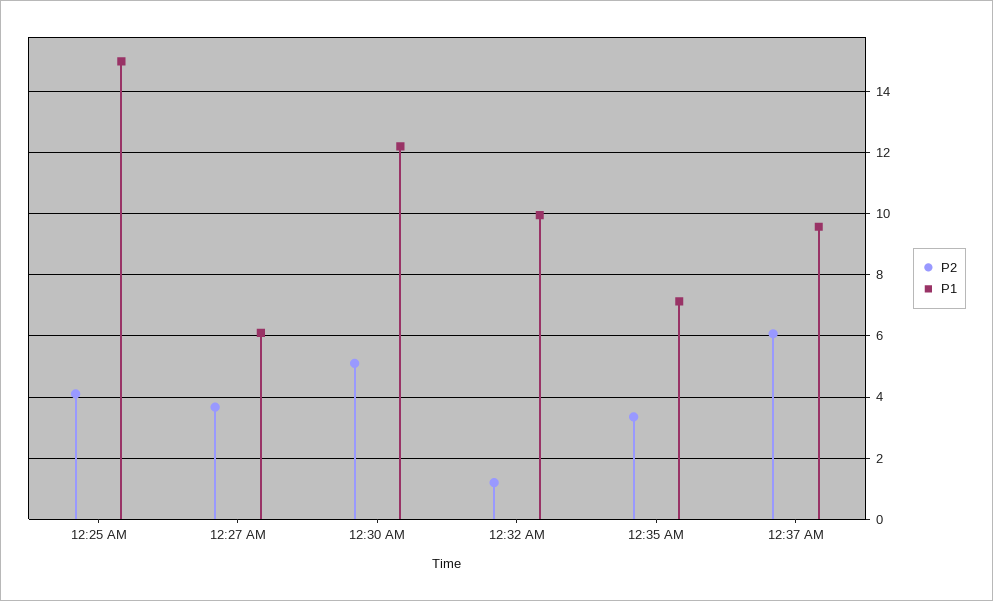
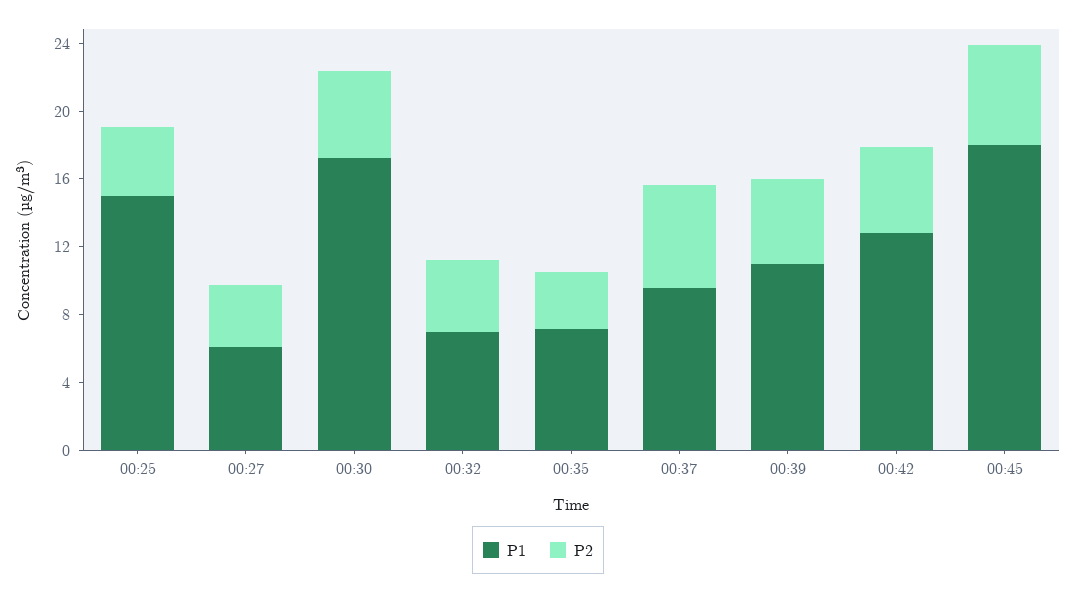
P1, 12:30 AM: 12.2 -> 17
P2, 12:32 AM: 1.2 -> 4
P1, 12:32 AM: 10 -> 7
P1, 00:39: none -> 11
P2, 00:39: none -> 5
P1, 00:42: none -> 13
P2, 00:42: none -> 5
P1, 00:45: none -> 18
P2, 00:45: none -> 6

